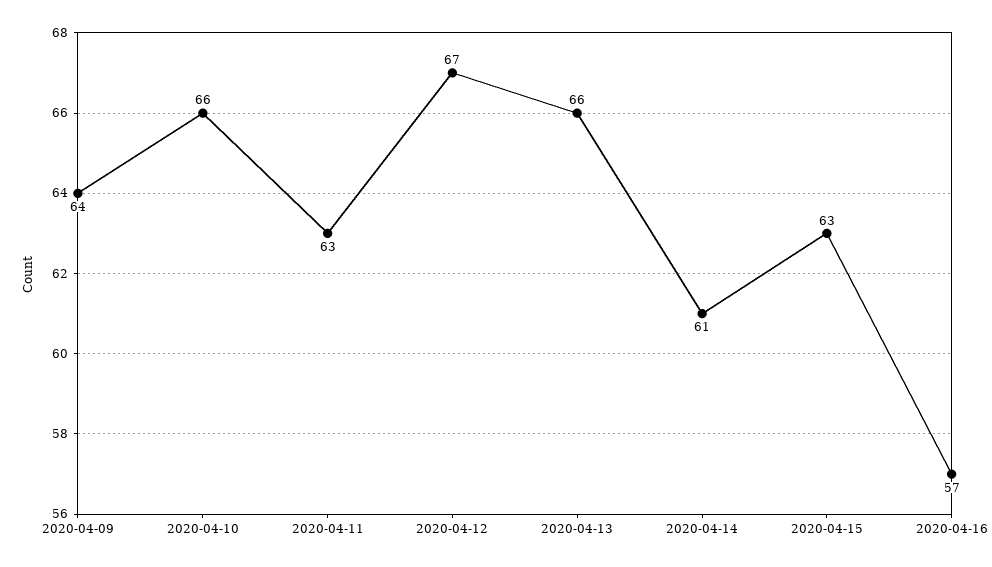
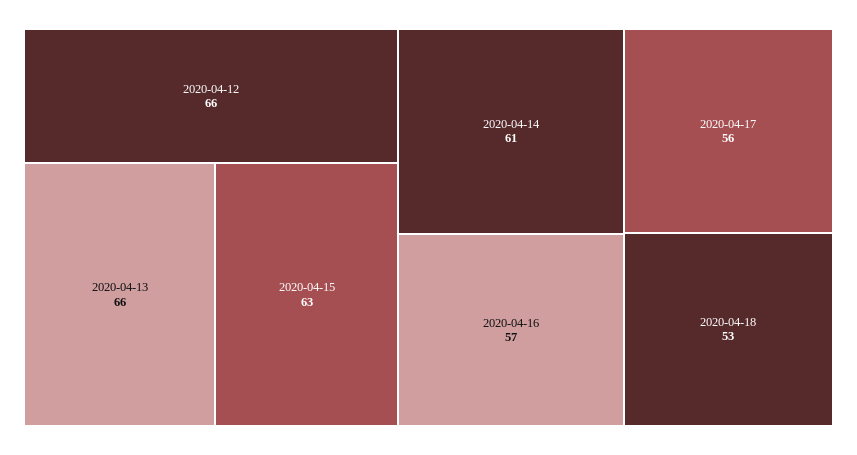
2020-04-09: 64 -> none
2020-04-10: 66 -> none
2020-04-11: 63 -> none
2020-04-12: 67 -> 66
2020-04-17: none -> 56
2020-04-18: none -> 53

